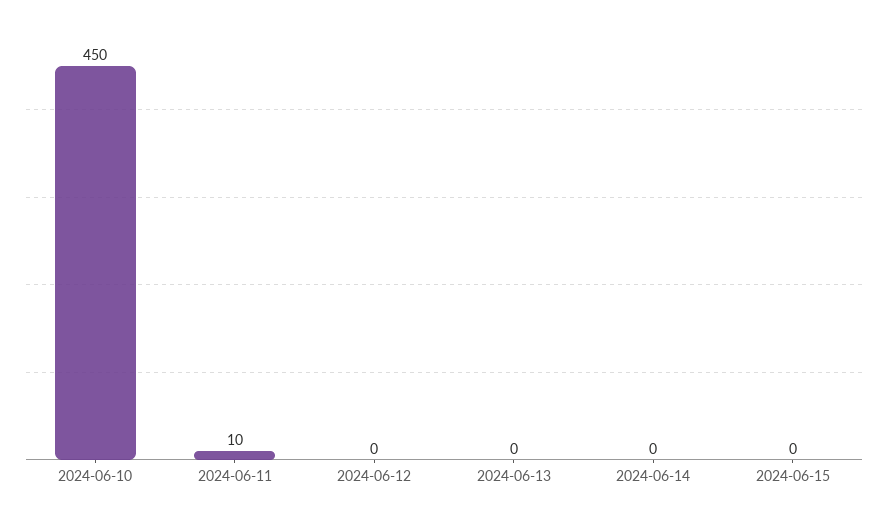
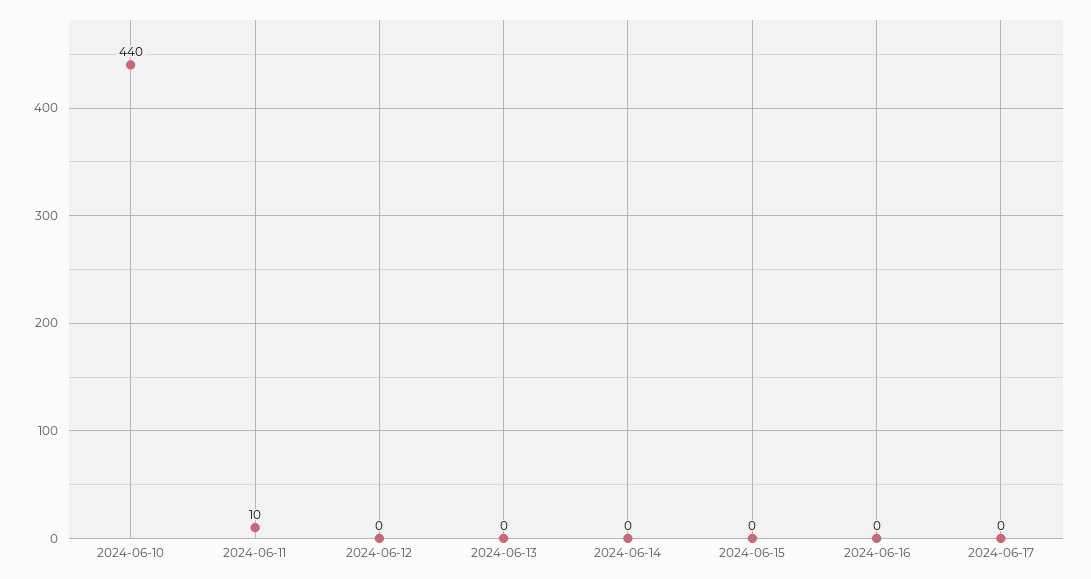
2024-06-10: 450 -> 440
2024-06-16: none -> 0
2024-06-17: none -> 0

